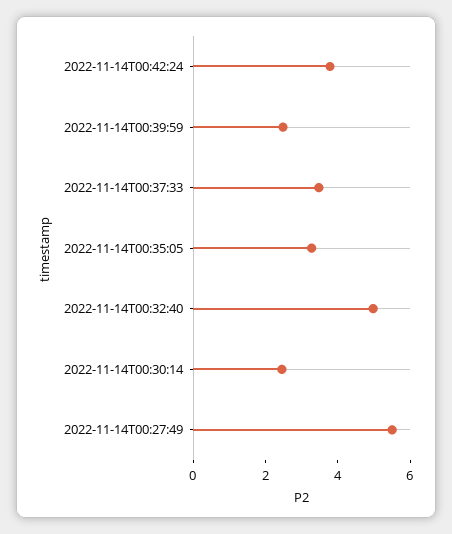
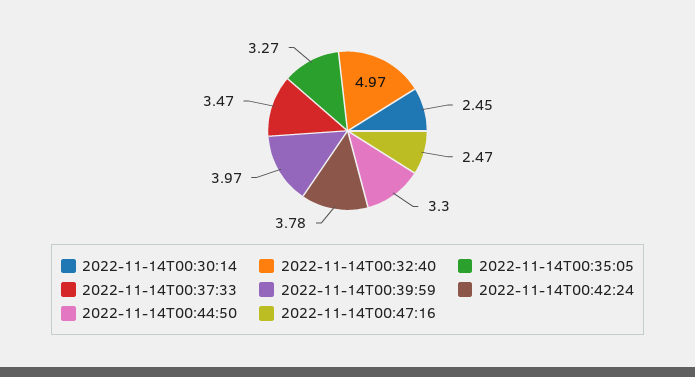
2022-11-14T00:39:59: 2.5 -> 3.97
2022-11-14T00:27:49: 5.5 -> none
2022-11-14T00:44:50: none -> 3.3
2022-11-14T00:47:16: none -> 2.47

